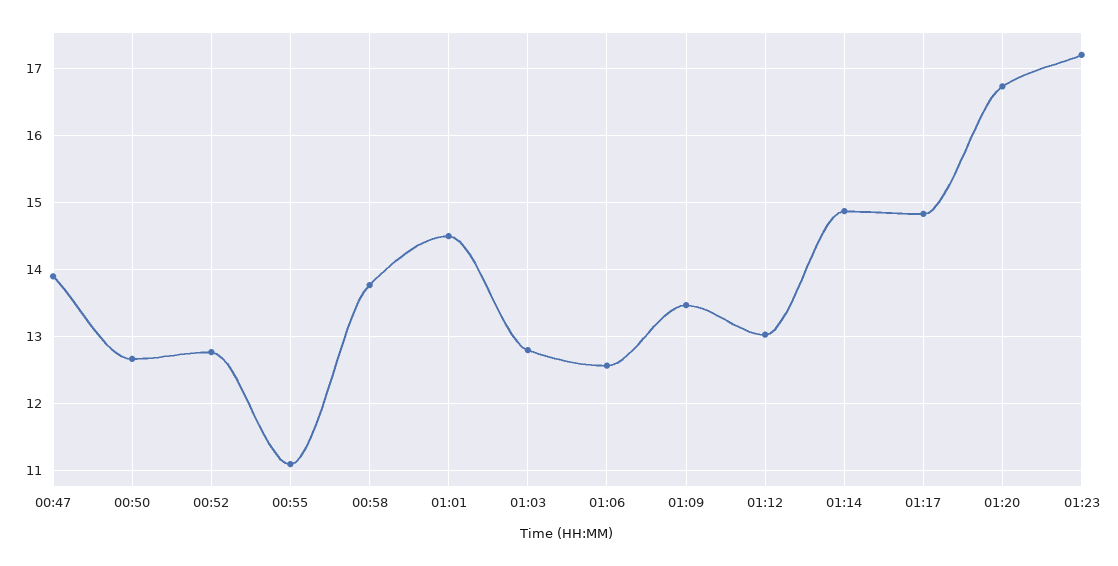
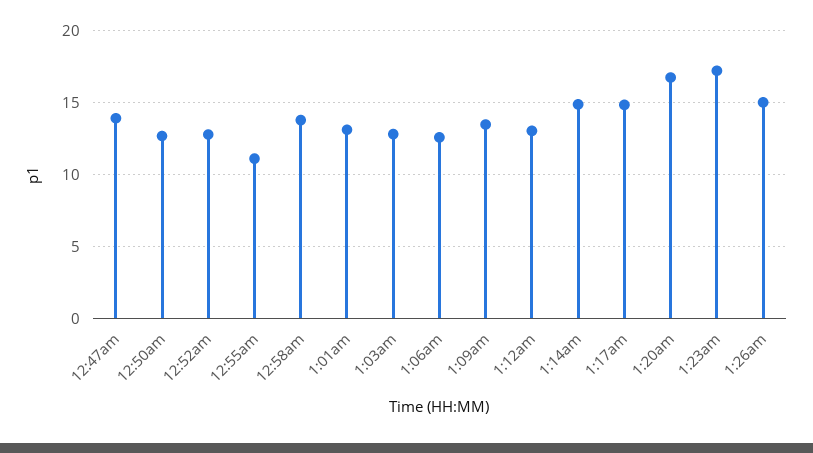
01:01: 14.5 -> 13
1:26am: none -> 15

